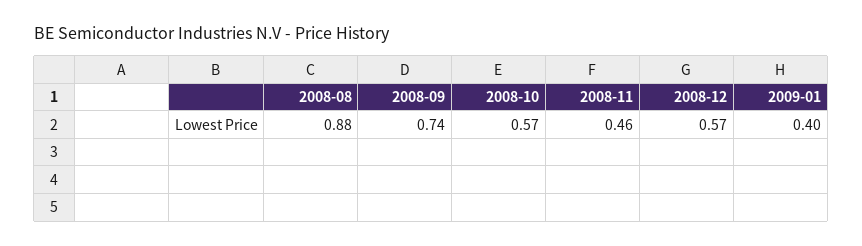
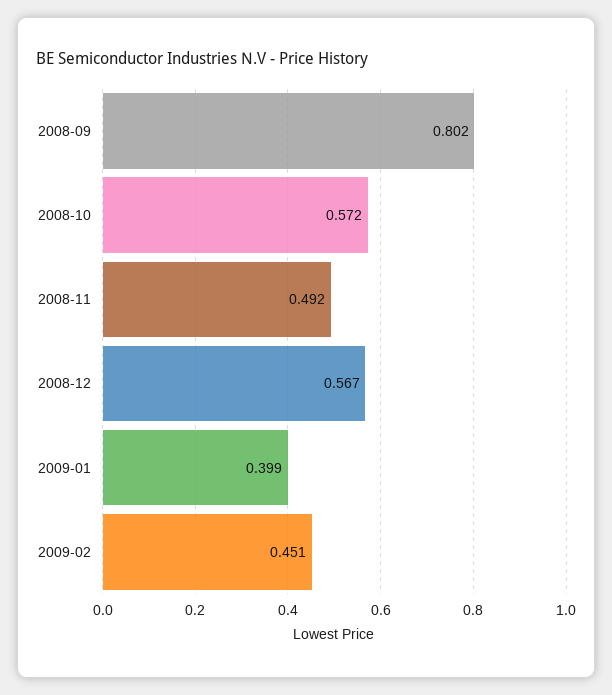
2008-08: 0.88 -> none
2008-09: 0.74 -> 0.802
2008-11: 0.46 -> 0.492
2009-02: none -> 0.451

